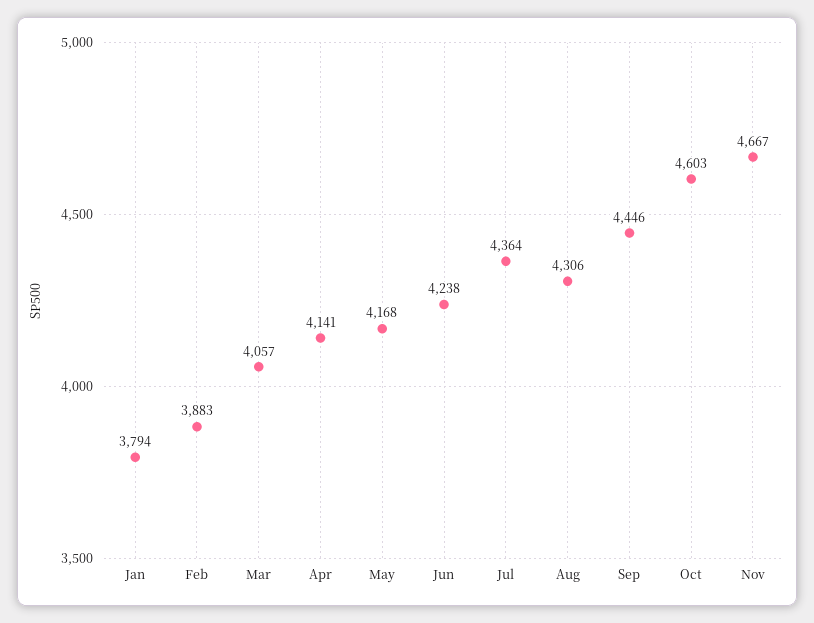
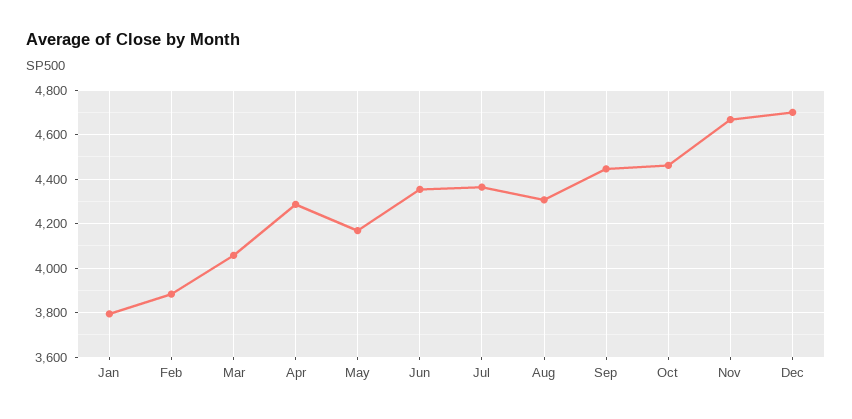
Apr: 4141 -> 4300
Jun: 4238 -> 4350
Oct: 4603 -> 4450
Dec: none -> 4700

